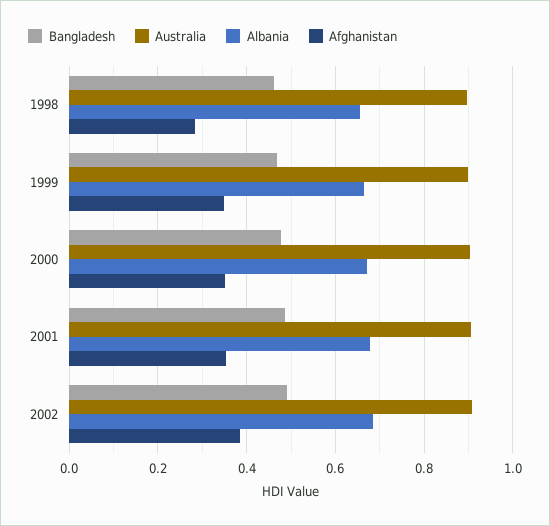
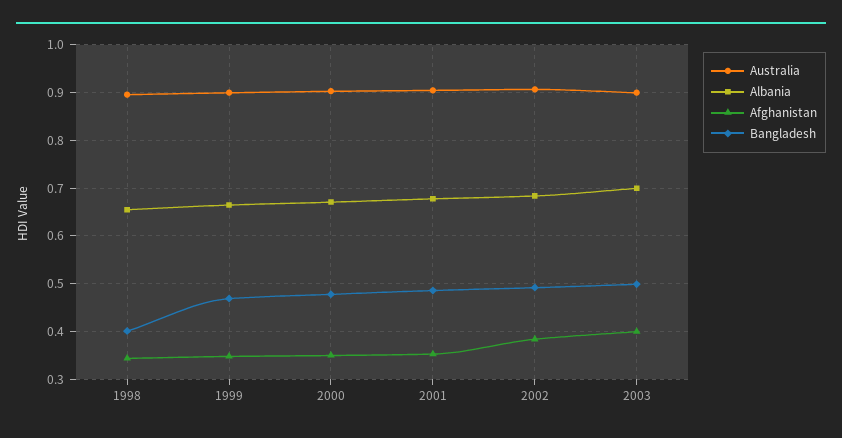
Bangladesh, 1998: 0.46 -> 0.4
Afghanistan, 1998: 0.28 -> 0.34
Australia, 2003: none -> 0.9
Albania, 2003: none -> 0.7
Afghanistan, 2003: none -> 0.4
Bangladesh, 2003: none -> 0.5

